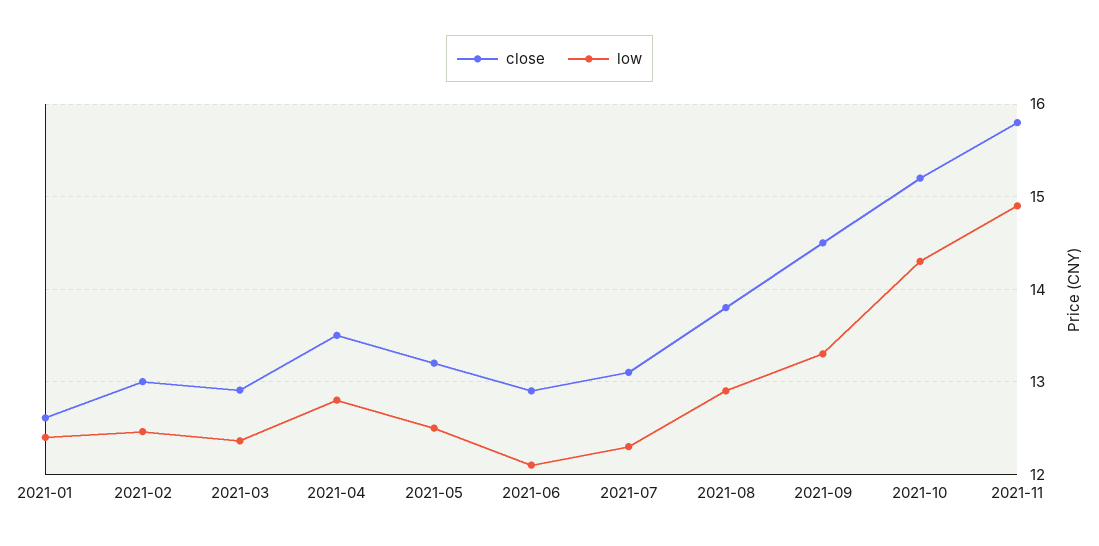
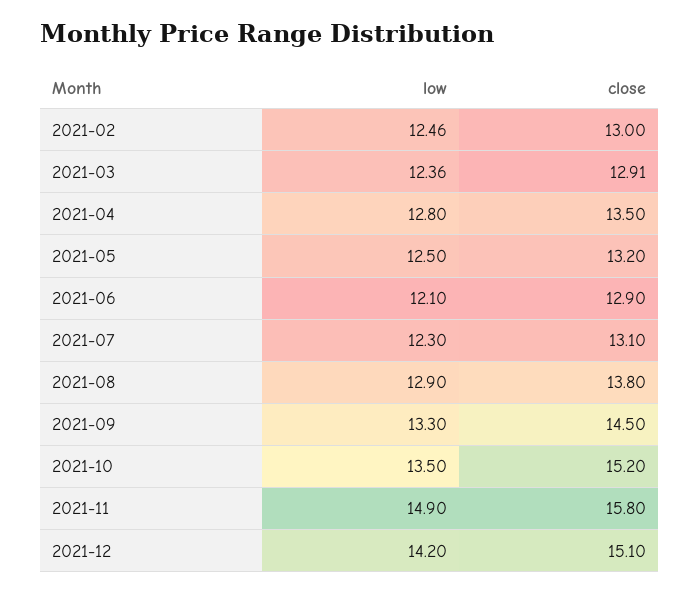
close, 2021-01: 12.6 -> none
low, 2021-01: 12.4 -> none
low, 2021-10: 14.3 -> 13.5
low, 2021-12: none -> 14.2
close, 2021-12: none -> 15.1

